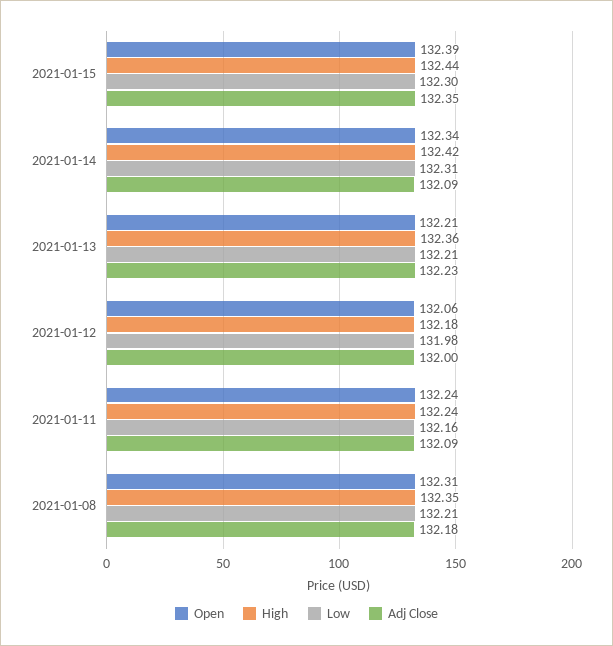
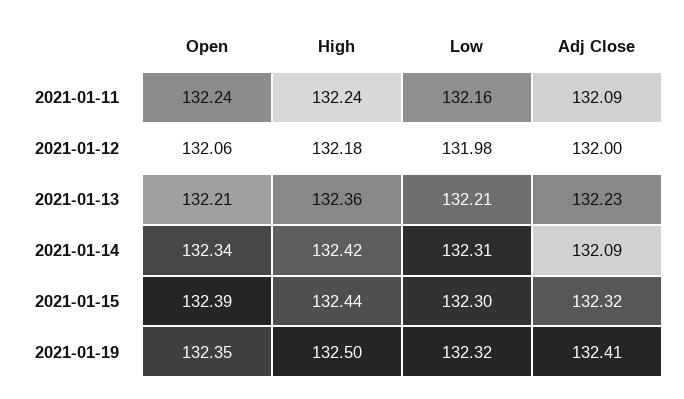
Adj Close, 2021-01-15: 132.35 -> 132.32
Open, 2021-01-08: 132.31 -> none
High, 2021-01-08: 132.35 -> none
Low, 2021-01-08: 132.21 -> none
Adj Close, 2021-01-08: 132.18 -> none
Open, 2021-01-19: none -> 132.35
High, 2021-01-19: none -> 132.5
Low, 2021-01-19: none -> 132.32
Adj Close, 2021-01-19: none -> 132.41

